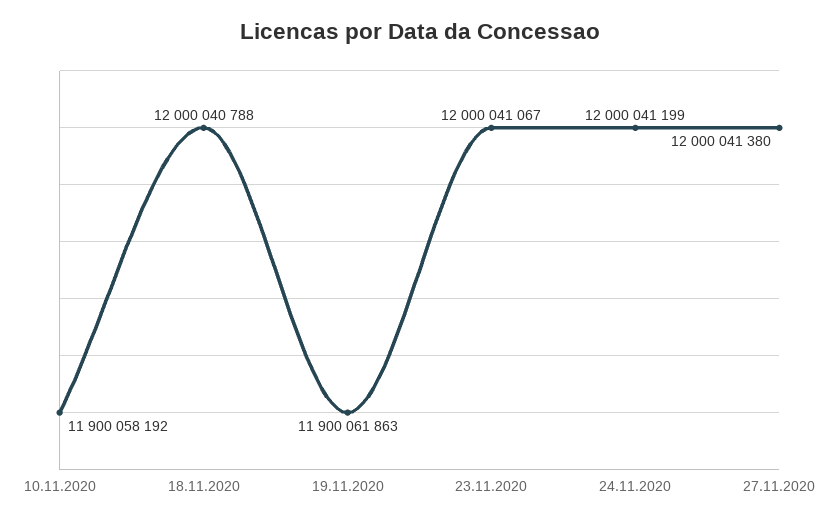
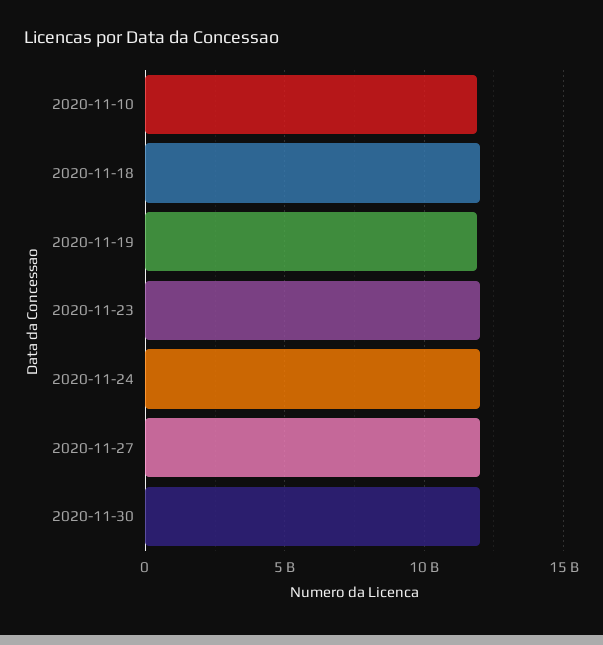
2020-11-30: none -> 12000000000

